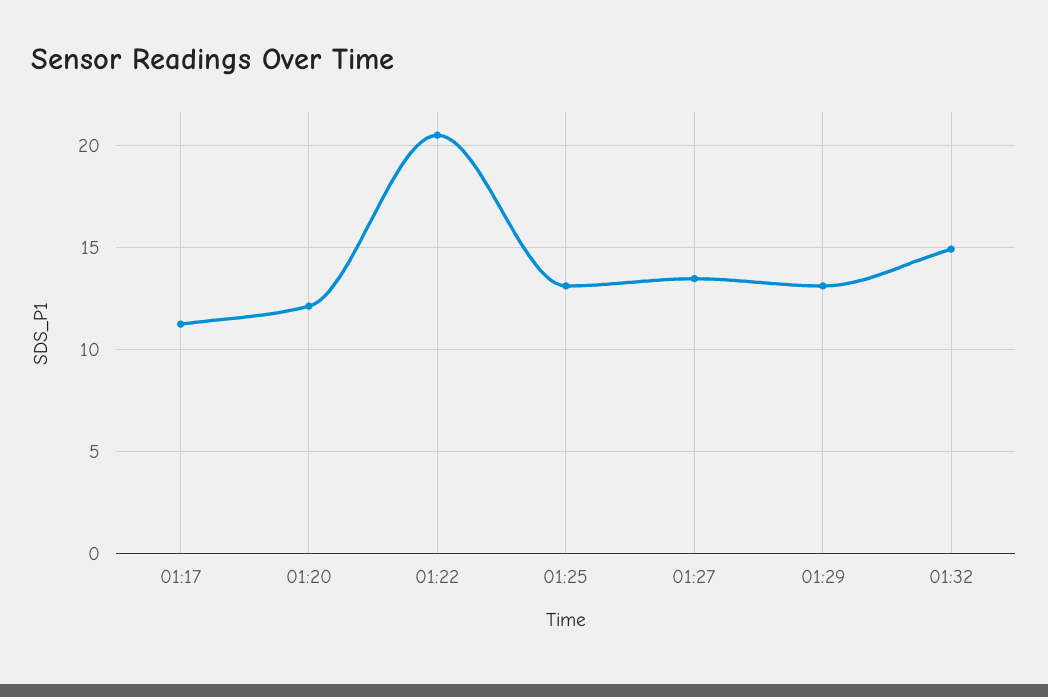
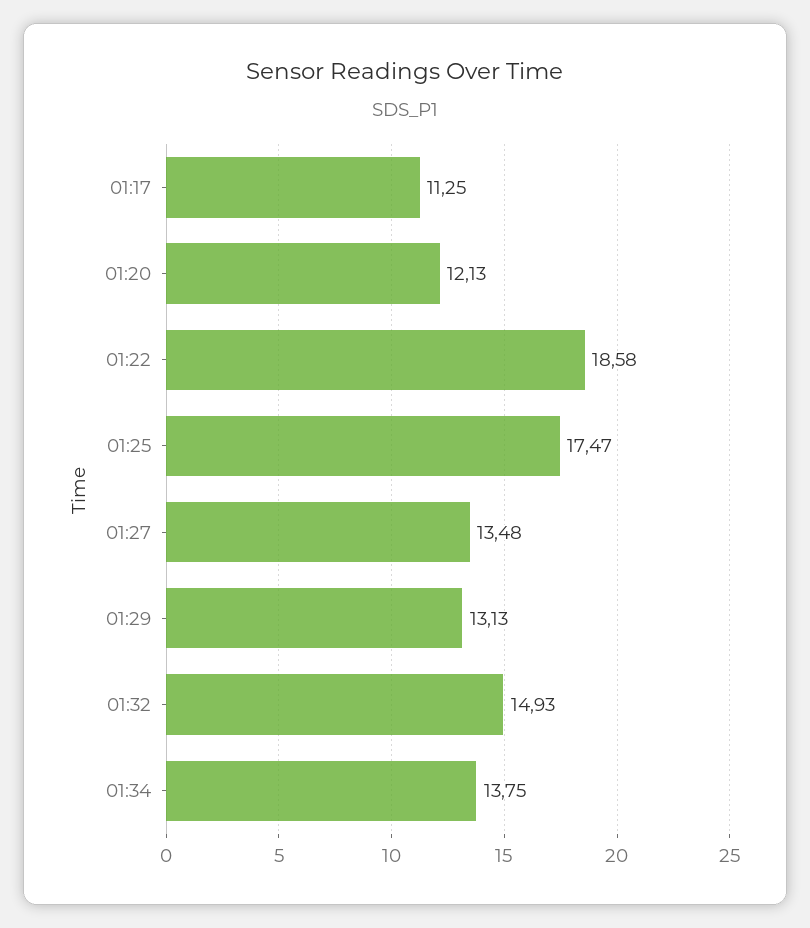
01:22: 20.5 -> 18.58
01:25: 13 -> 17.47
01:34: none -> 13.75

